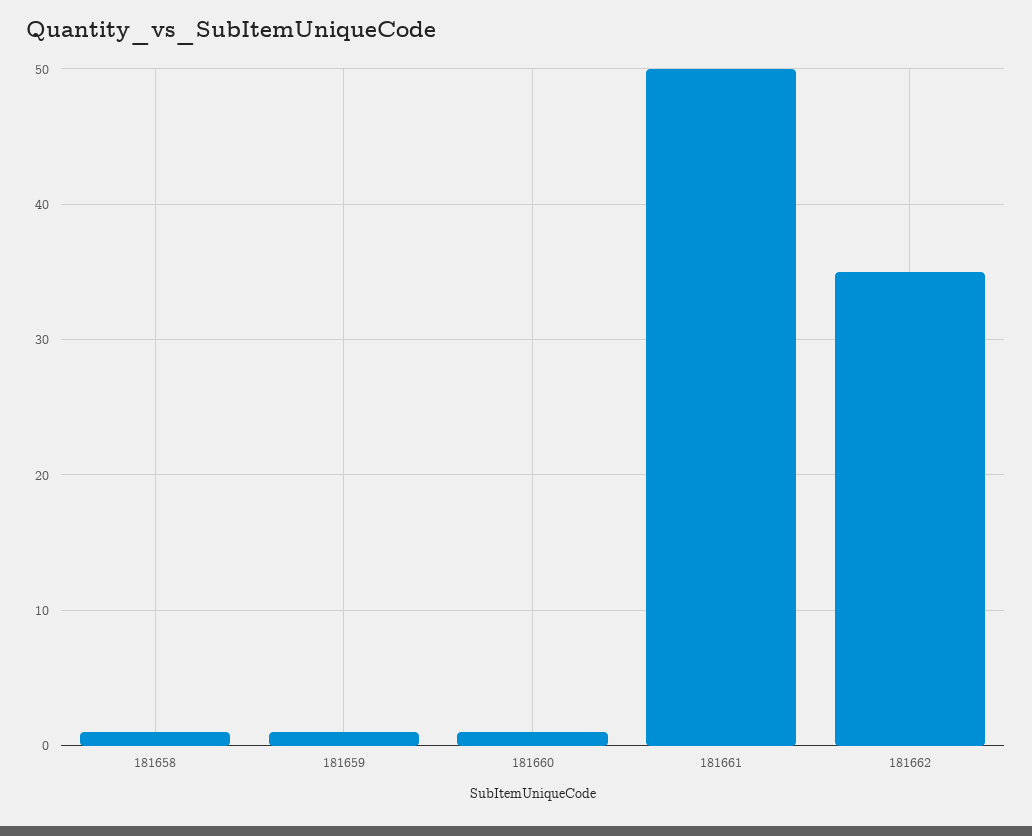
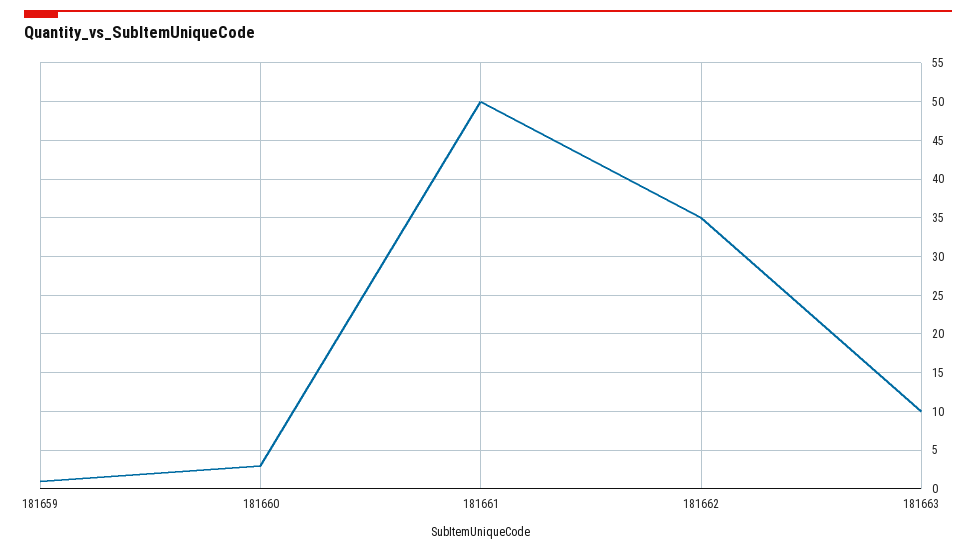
181658: 1 -> none
181660: 1 -> 3
181663: none -> 10

